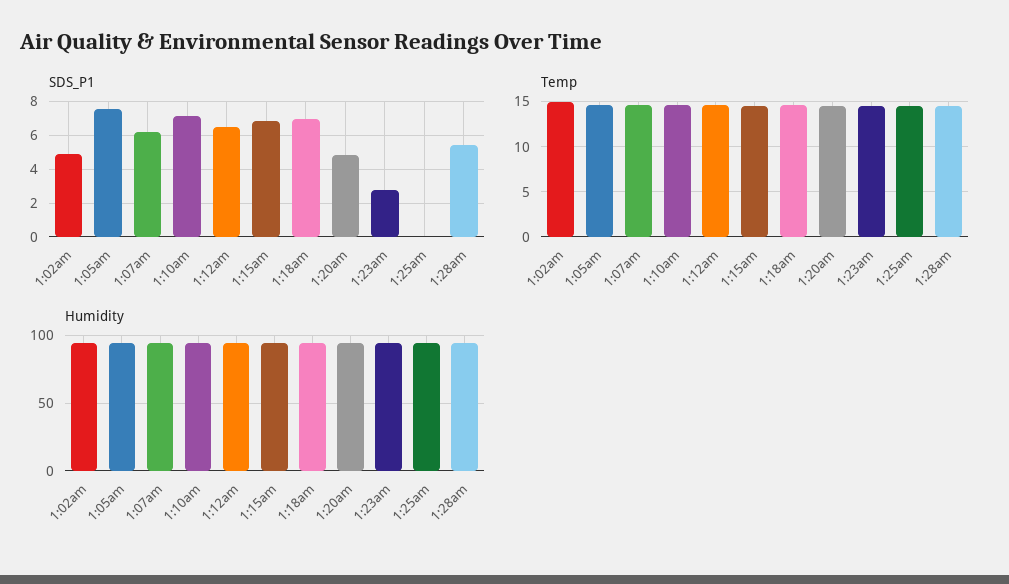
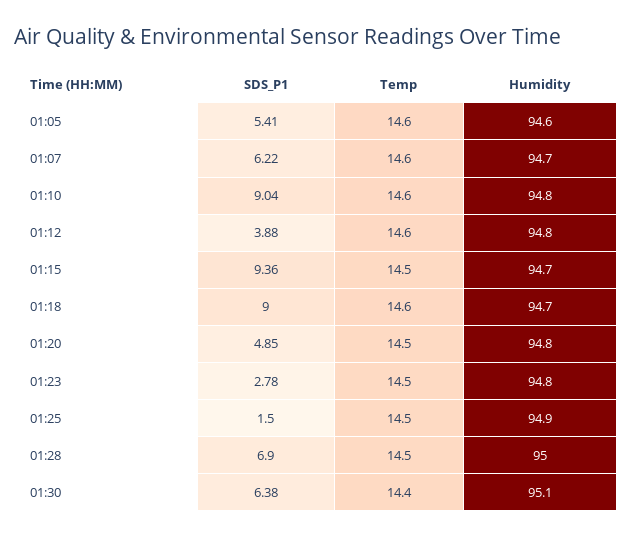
SDS_P1, 1:02am: 5 -> none
SDS_P1, 1:05am: 7.5 -> 5.41
SDS_P1, 1:10am: 7 -> 9.04
SDS_P1, 1:12am: 6.5 -> 3.88
SDS_P1, 1:15am: 7 -> 9.36
SDS_P1, 1:18am: 7 -> 9
SDS_P1, 1:25am: 0 -> 1.5
SDS_P1, 1:28am: 5.5 -> 6.9
Temp, 1:02am: 15 -> none
Humidity, 1:02am: 95 -> none
SDS_P1, 01:30: none -> 6.38
Temp, 01:30: none -> 14.4
Humidity, 01:30: none -> 95.1

